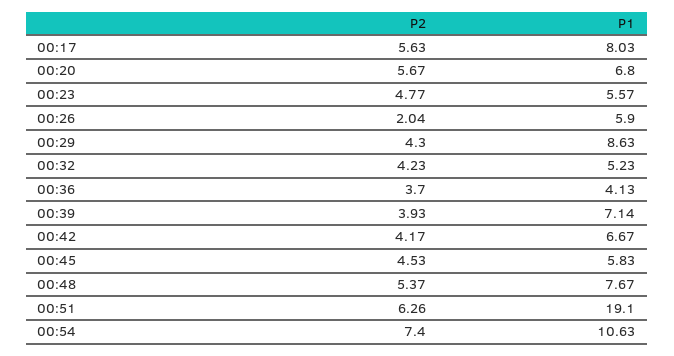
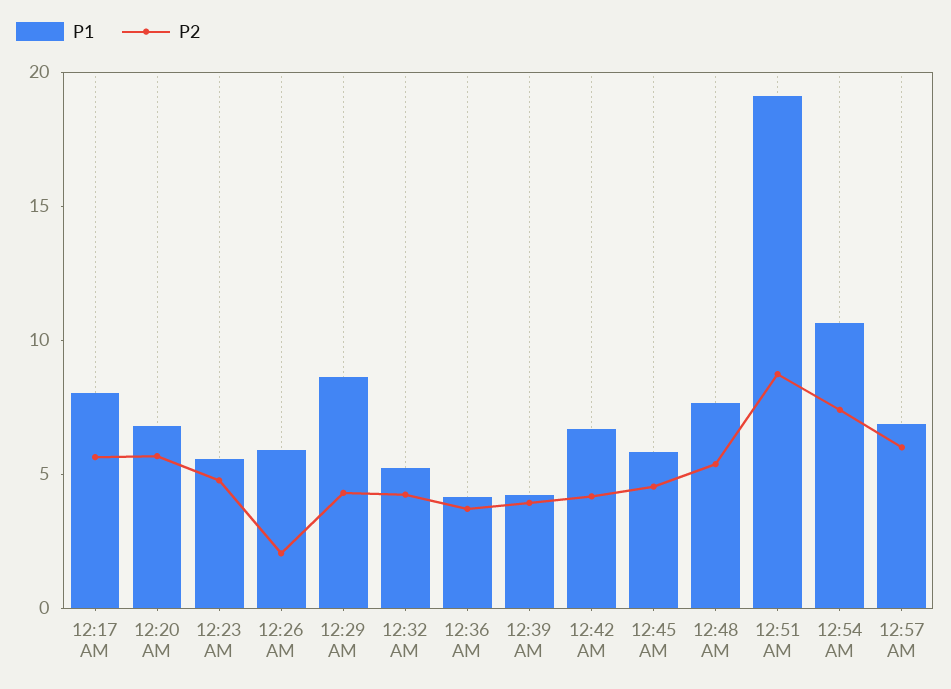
P1, 00:39: 7.14 -> 4
P2, 00:51: 6.26 -> 9
P1, 12:57 AM: none -> 7
P2, 12:57 AM: none -> 6

